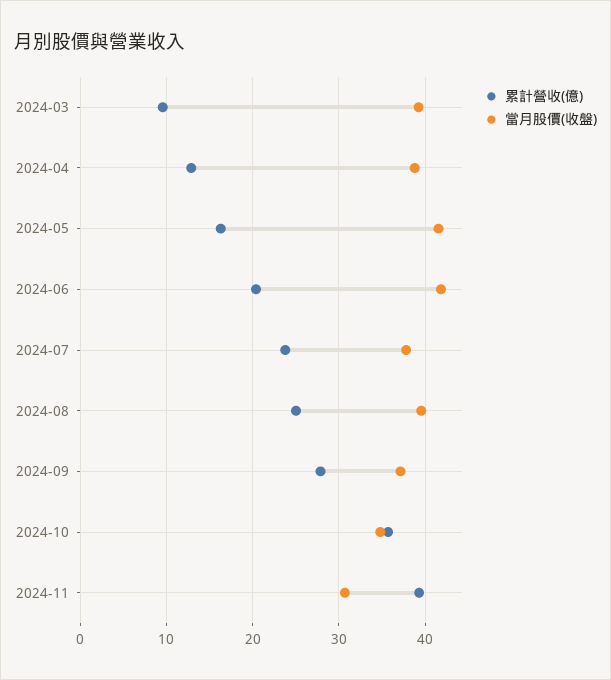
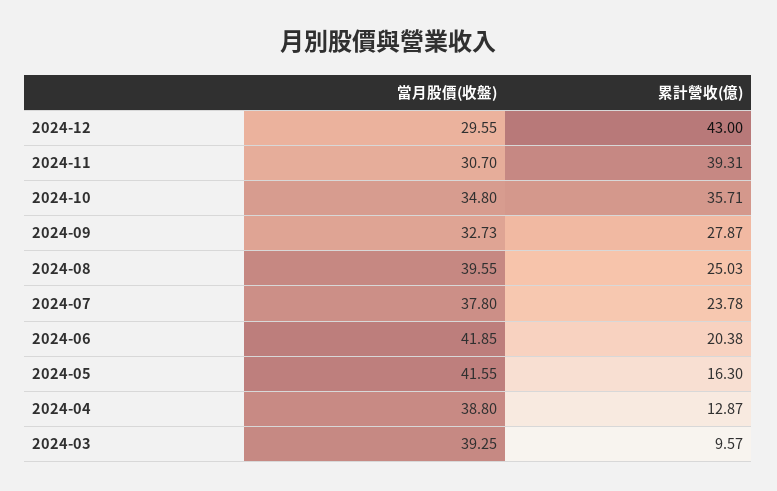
當月股價(收盤), 2024-09: 37 -> 32.73
當月股價(收盤), 2024-12: none -> 29.55
累計營收(億), 2024-12: none -> 43

